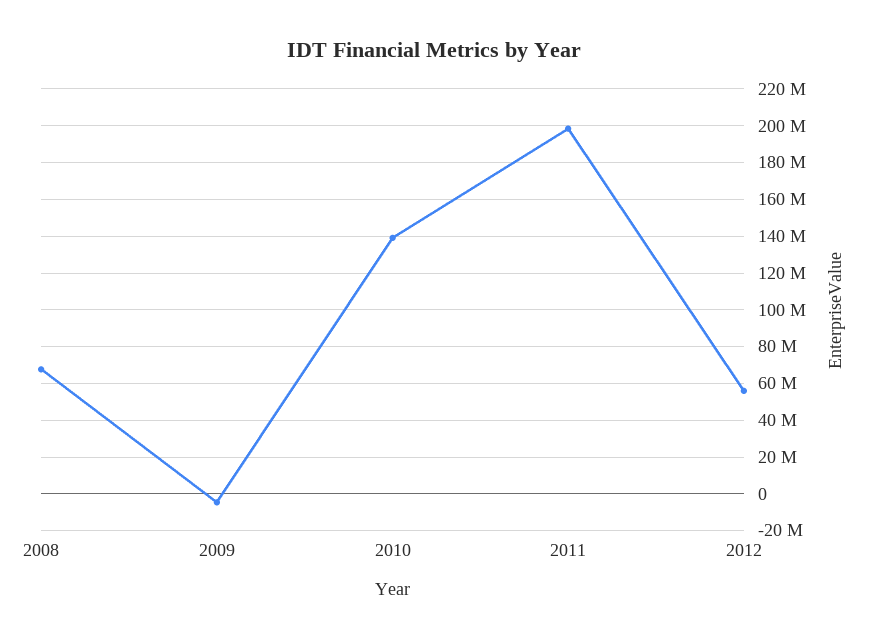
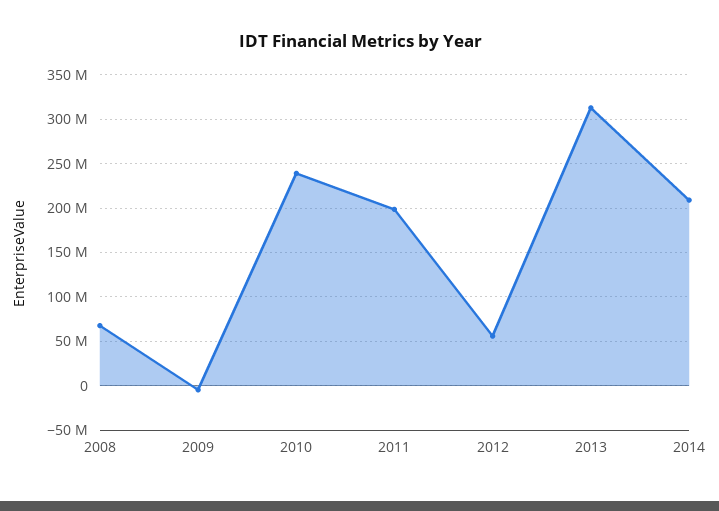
2010: 140000000 -> 240000000
2013: none -> 310000000
2014: none -> 210000000

